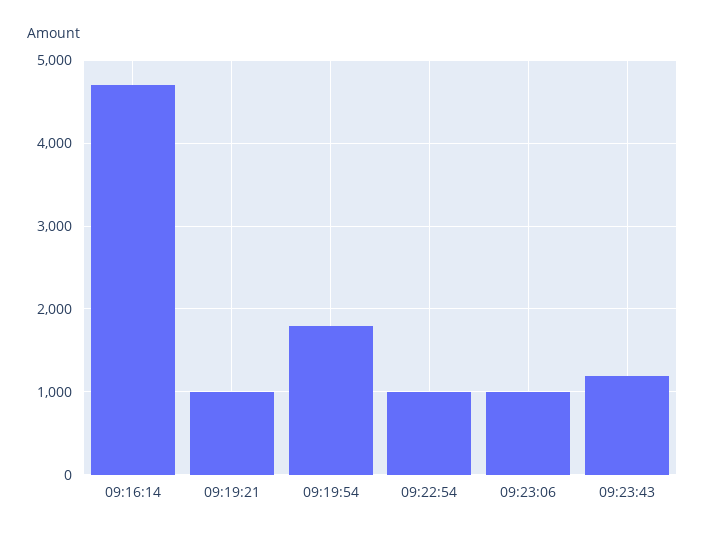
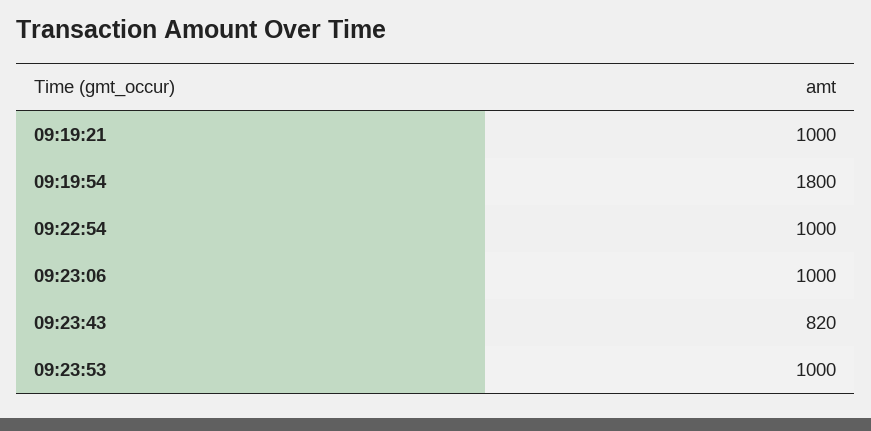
09:16:14: 4700 -> none
09:23:43: 1200 -> 820
09:23:53: none -> 1000

